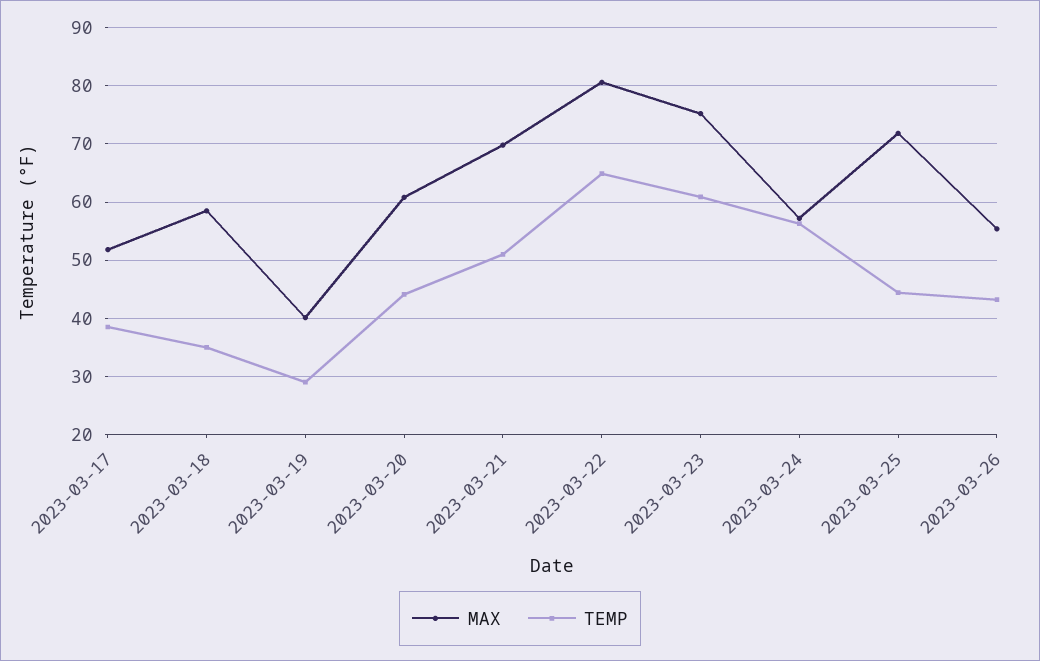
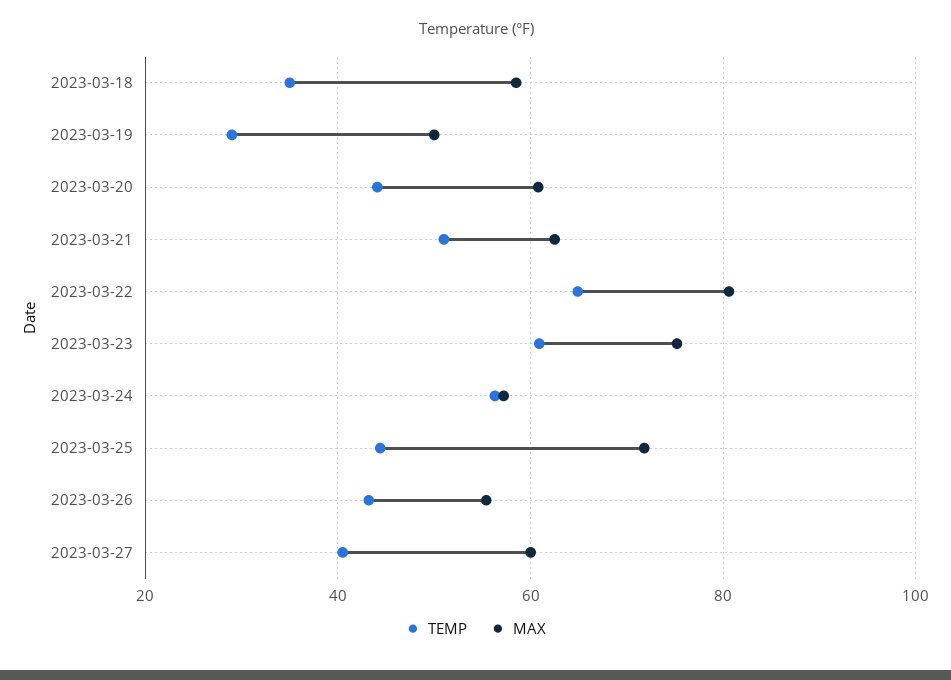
MAX, 2023-03-17: 52 -> none
TEMP, 2023-03-17: 38 -> none
MAX, 2023-03-19: 40 -> 50
MAX, 2023-03-21: 70 -> 62
TEMP, 2023-03-27: none -> 40
MAX, 2023-03-27: none -> 60

